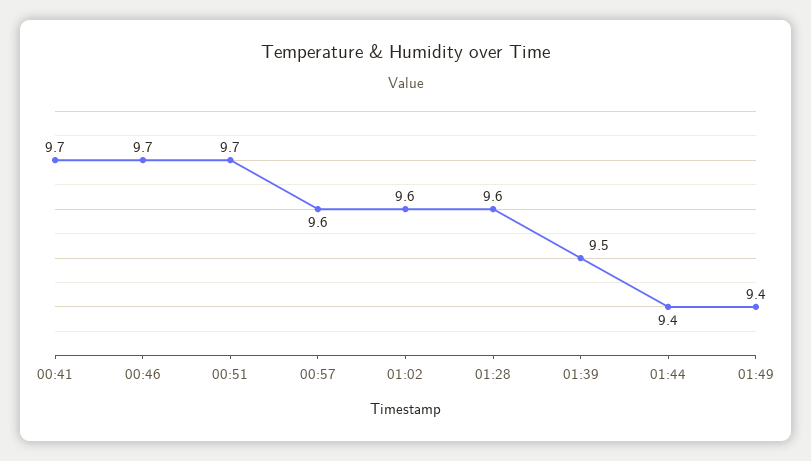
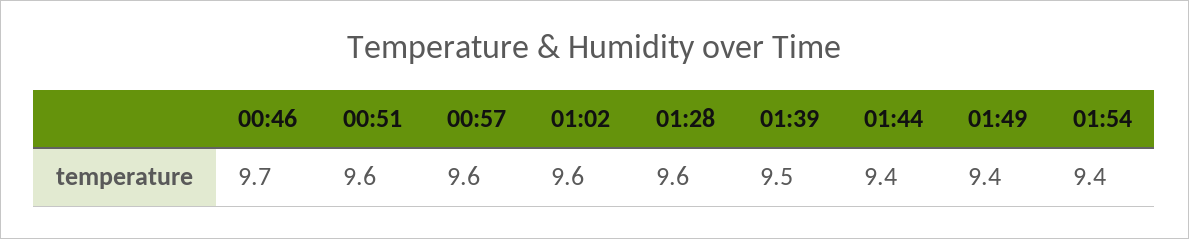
00:41: 9.7 -> none
00:51: 9.7 -> 9.6
01:54: none -> 9.4

